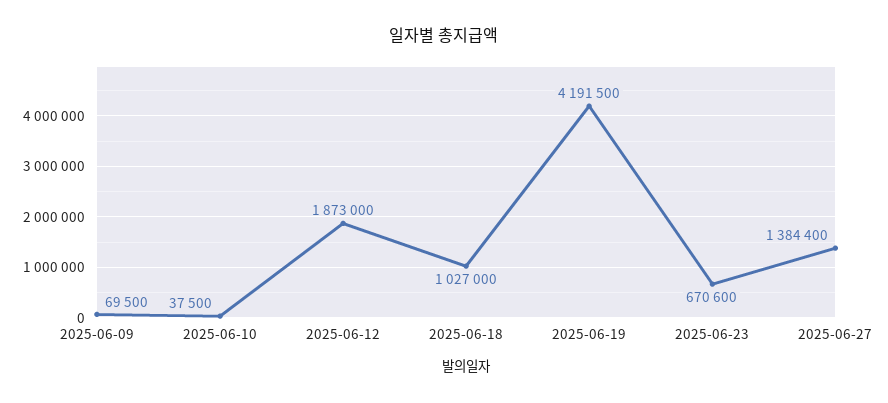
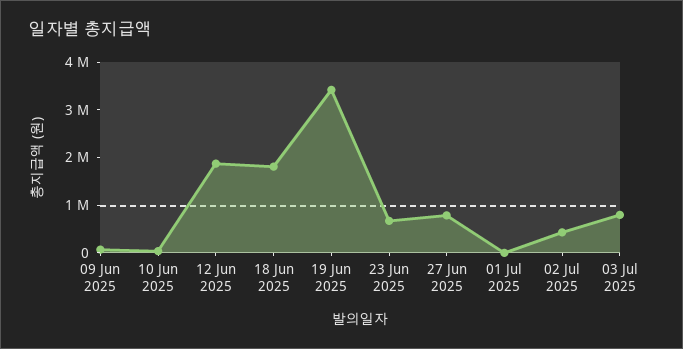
2025-06-18: 1027000 -> 1800000
2025-06-19: 4191500 -> 3400000
2025-06-27: 1384400 -> 800000
01 Jul 2025: none -> 0
02 Jul 2025: none -> 400000
03 Jul 2025: none -> 800000

